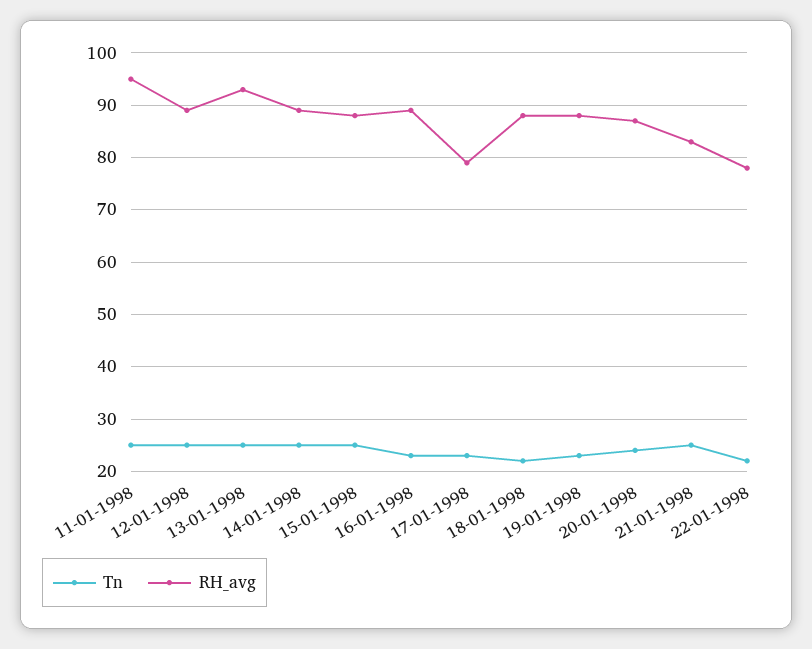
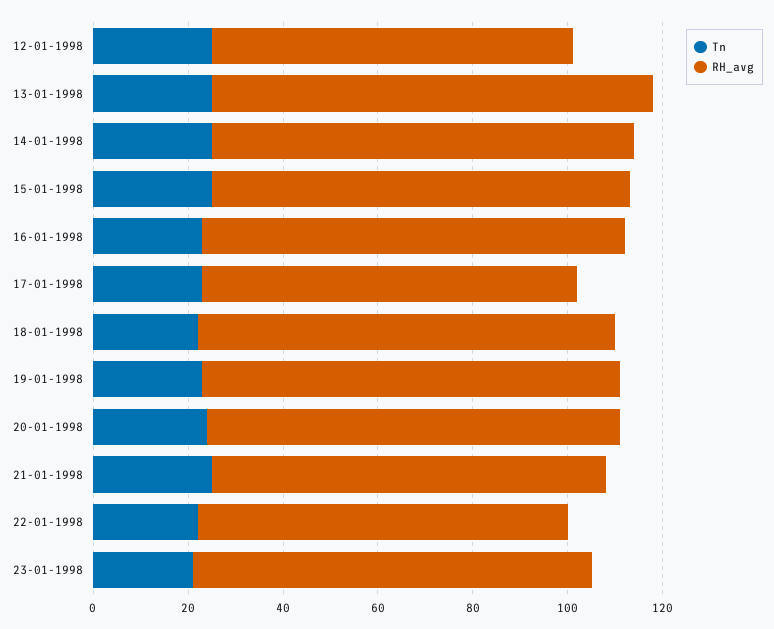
Tn, 11-01-1998: 25 -> none
RH_avg, 11-01-1998: 95 -> none
RH_avg, 12-01-1998: 90 -> 75
Tn, 23-01-1998: none -> 20
RH_avg, 23-01-1998: none -> 85

